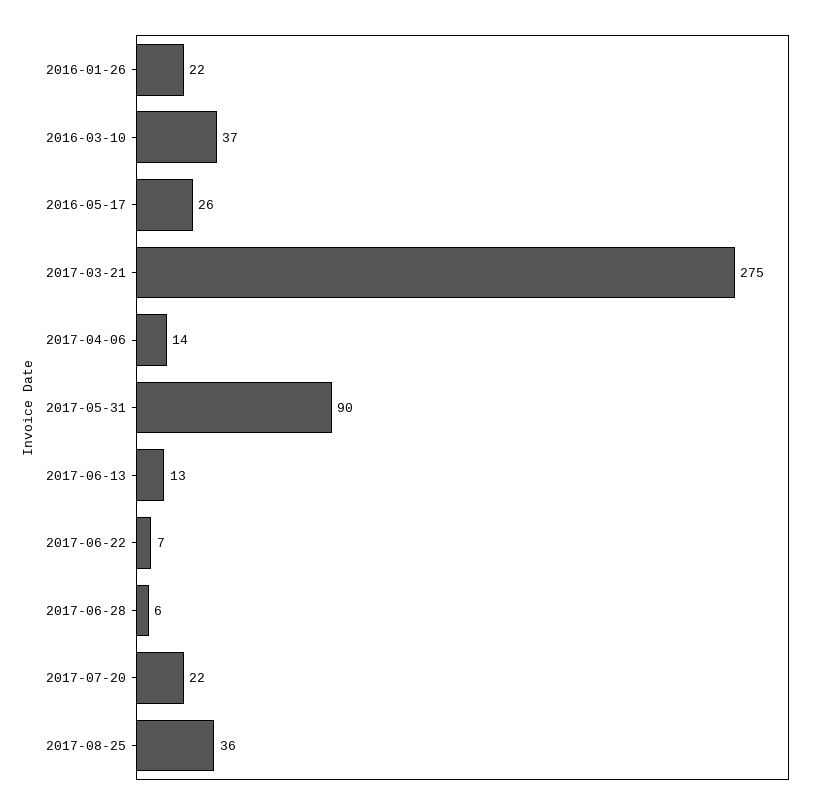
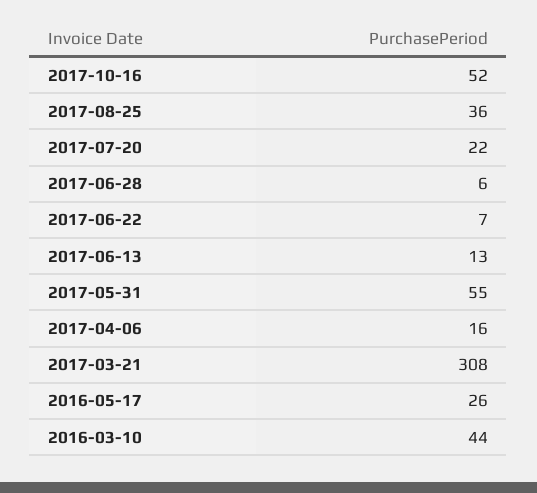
2016-01-26: 22 -> none
2016-03-10: 37 -> 44
2017-03-21: 275 -> 308
2017-04-06: 14 -> 16
2017-05-31: 90 -> 55
2017-10-16: none -> 52

